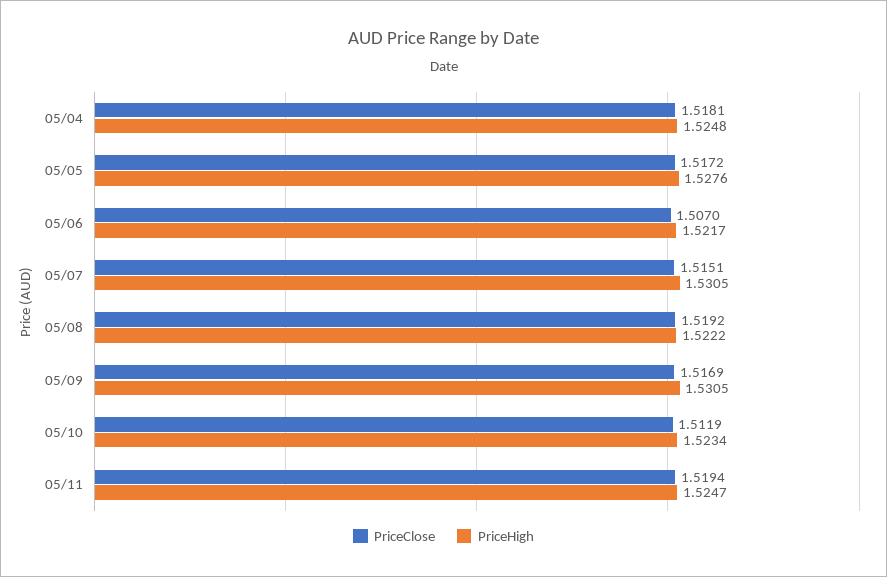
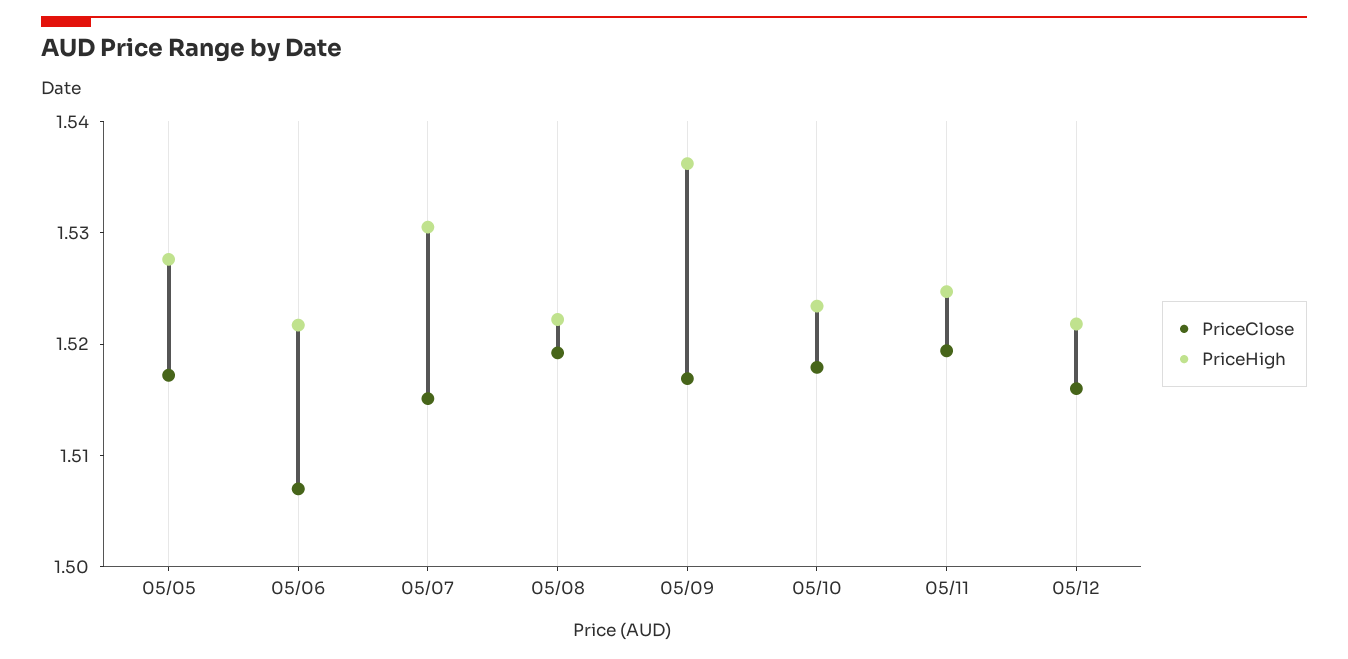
PriceClose, 05/04: 1.5181 -> none
PriceHigh, 05/04: 1.5248 -> none
PriceHigh, 05/09: 1.5305 -> 1.536
PriceClose, 05/10: 1.5119 -> 1.518
PriceClose, 05/12: none -> 1.516
PriceHigh, 05/12: none -> 1.522

